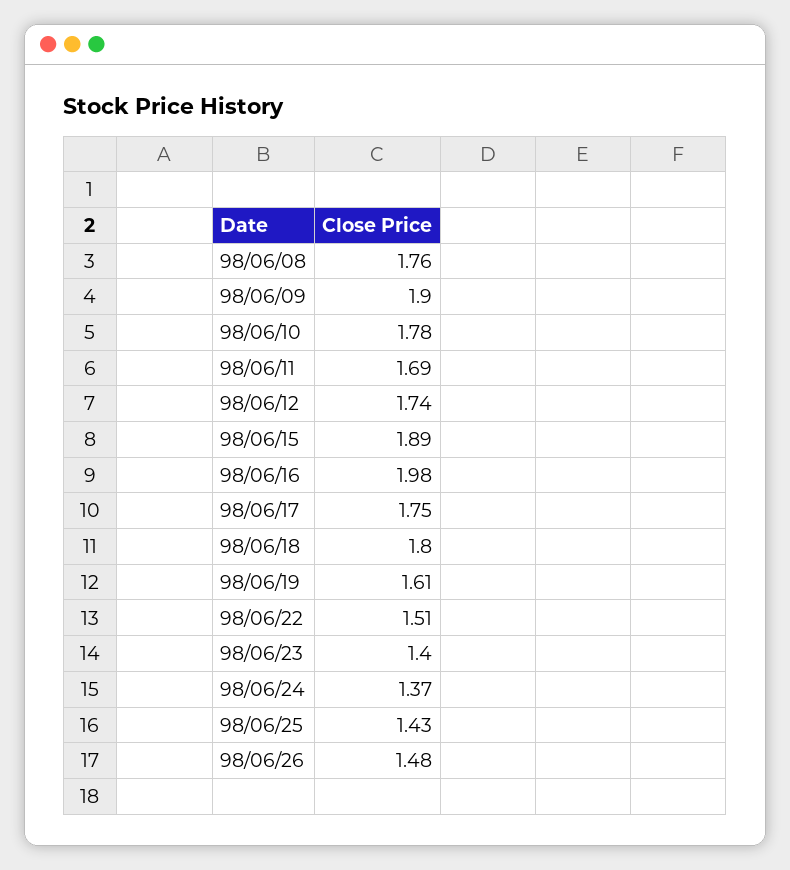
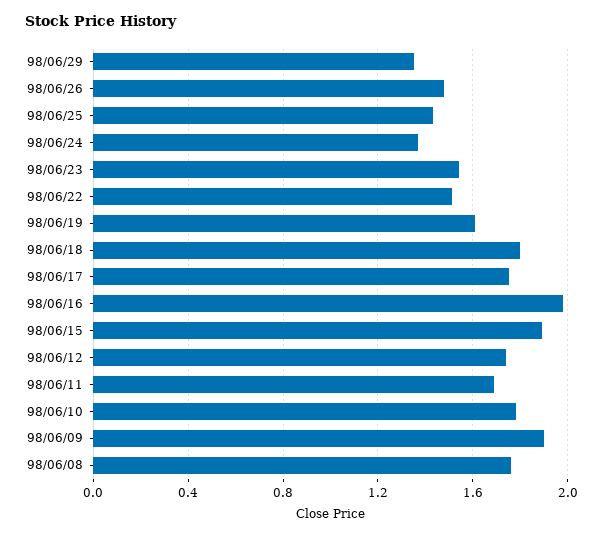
98/06/23: 1.4 -> 1.55
98/06/29: none -> 1.35

